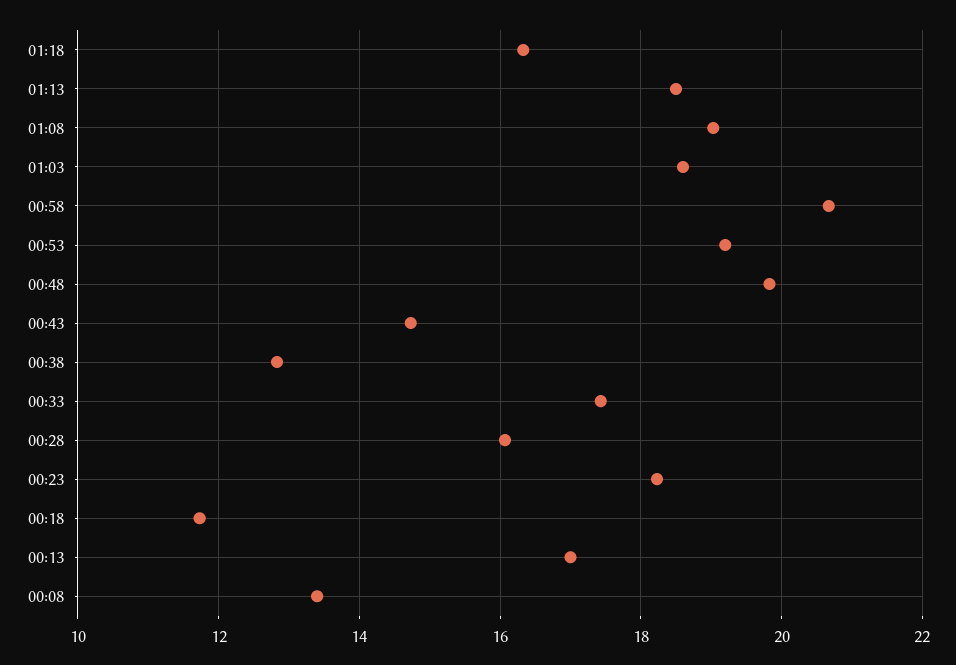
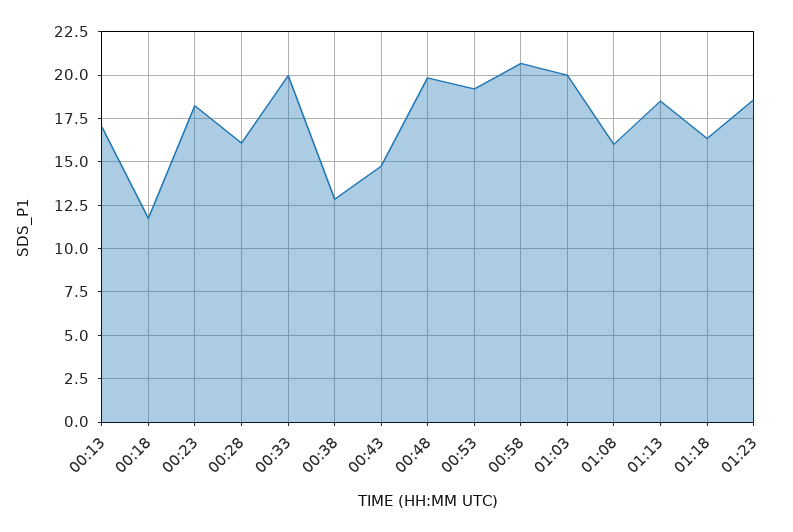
01:08: 19 -> 16
01:03: 18.6 -> 20
00:33: 17.4 -> 20
00:08: 13.4 -> none
01:23: none -> 18.5

